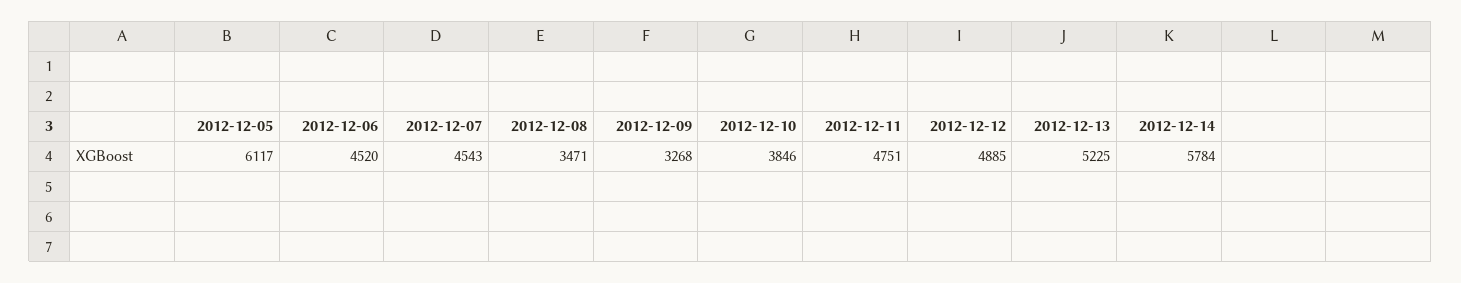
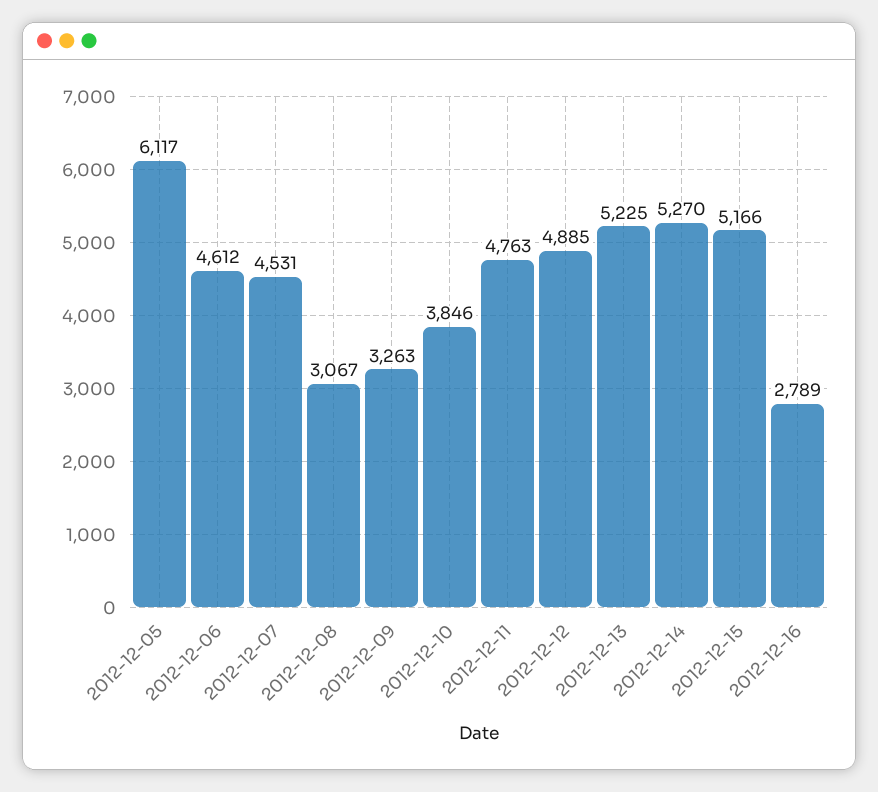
2012-12-06: 4520 -> 4612
2012-12-07: 4543 -> 4531
2012-12-08: 3471 -> 3067
2012-12-09: 3268 -> 3263
2012-12-11: 4751 -> 4763
2012-12-14: 5784 -> 5270
2012-12-15: none -> 5166
2012-12-16: none -> 2789

